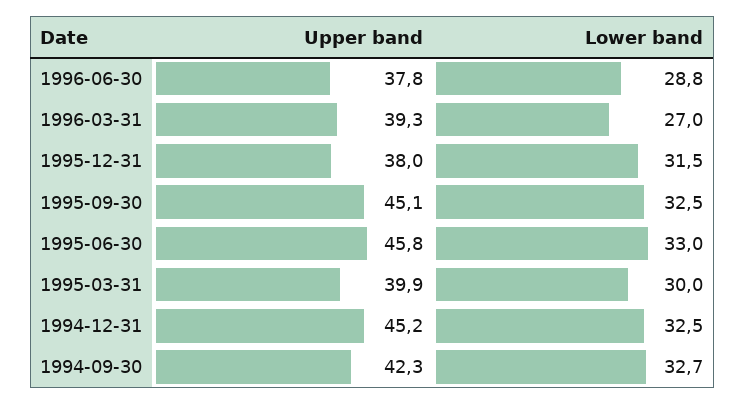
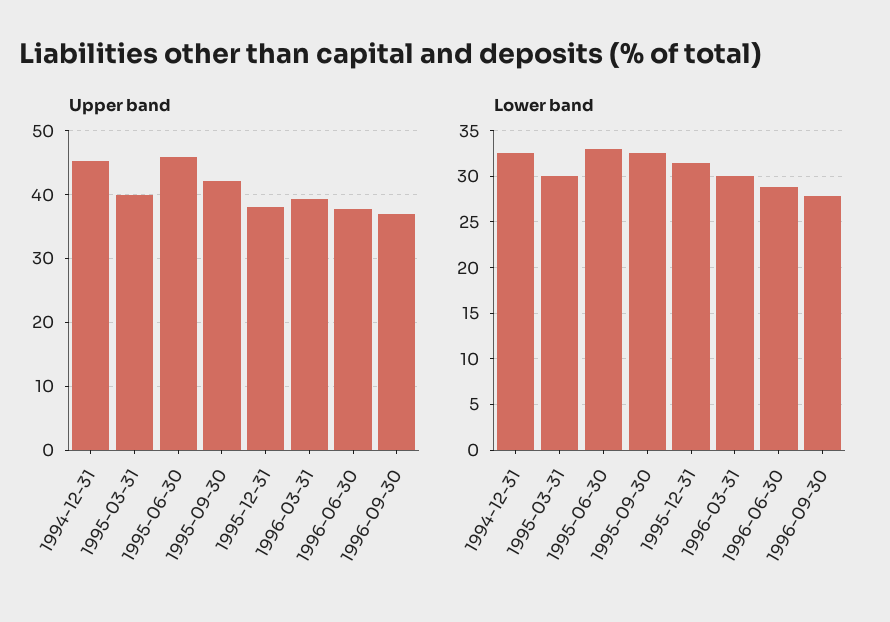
Lower band, 1996-03-31: 27 -> 30
Upper band, 1995-09-30: 45.1 -> 42
Upper band, 1994-09-30: 42.3 -> none
Lower band, 1994-09-30: 32.7 -> none
Upper band, 1996-09-30: none -> 37
Lower band, 1996-09-30: none -> 28

